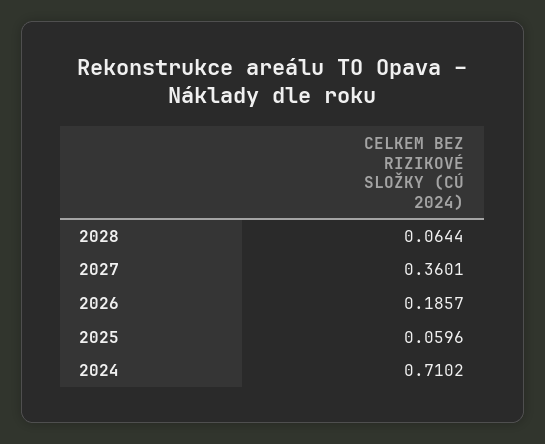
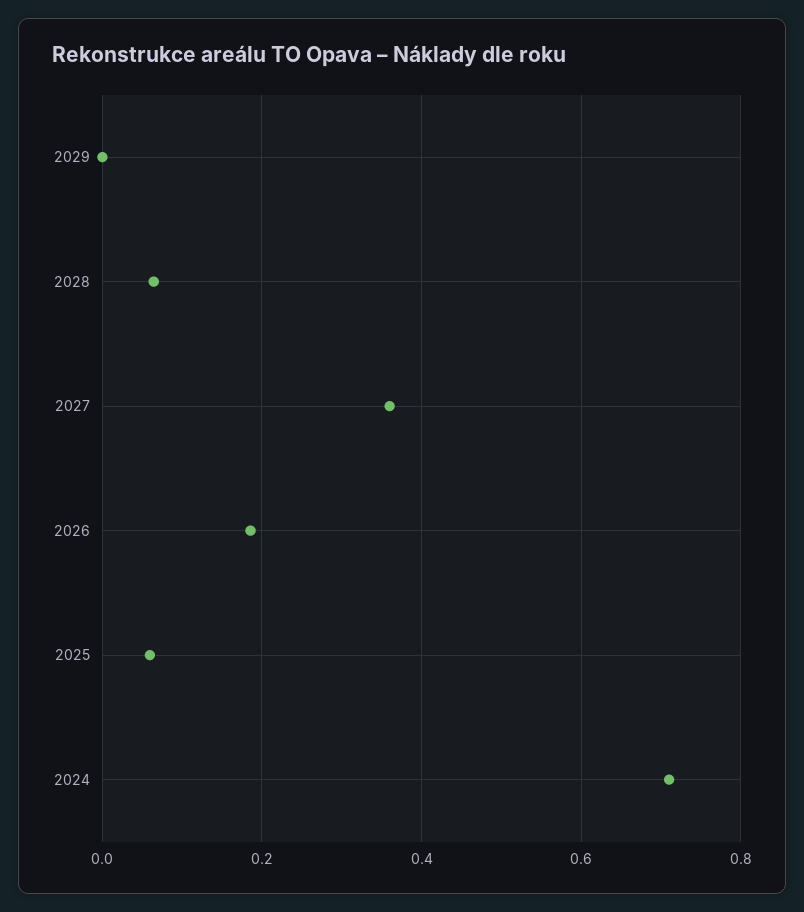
2029: none -> 0

